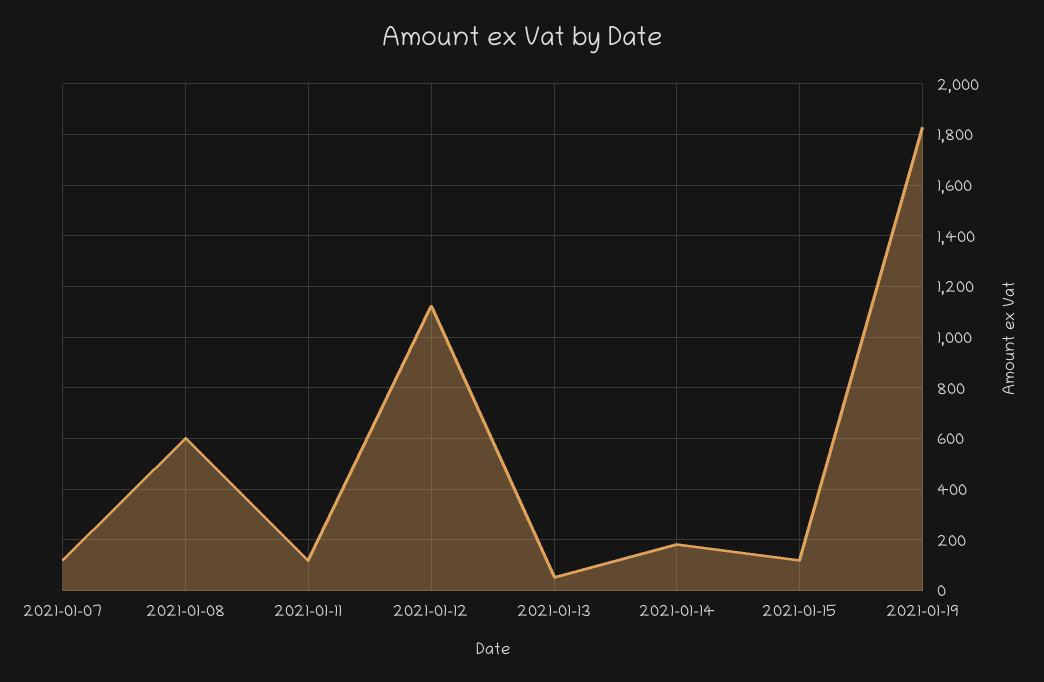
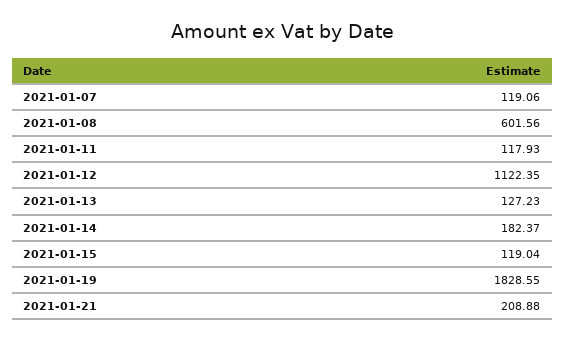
2021-01-13: 50 -> 127.23
2021-01-21: none -> 208.88

